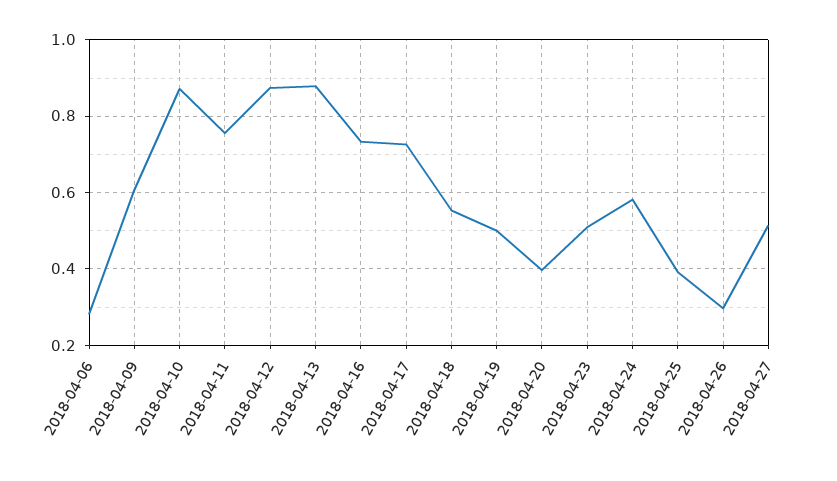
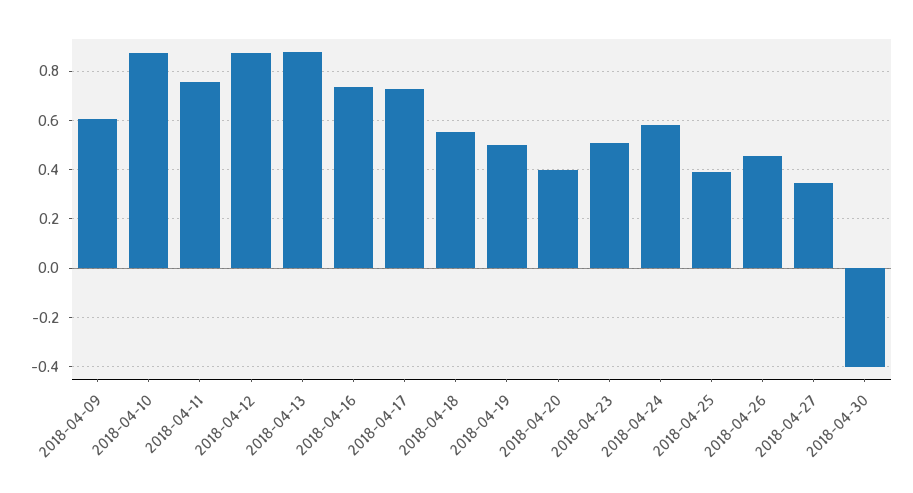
2018-04-06: 0.28 -> none
2018-04-26: 0.3 -> 0.45
2018-04-27: 0.52 -> 0.35
2018-04-30: none -> -0.4

